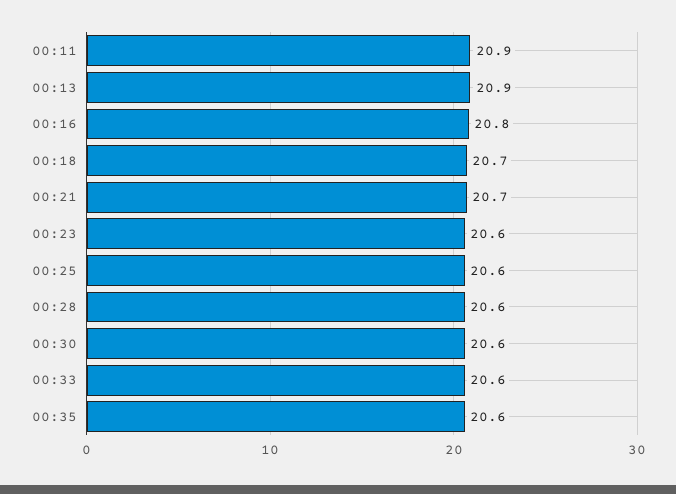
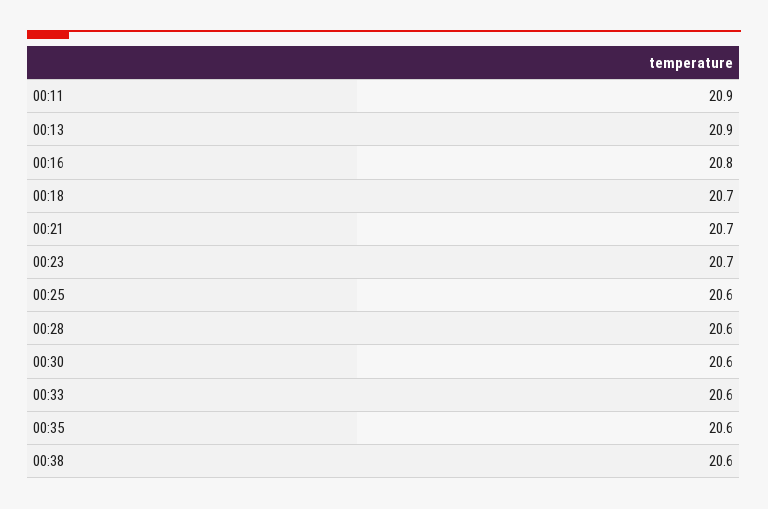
00:23: 20.6 -> 20.7
00:38: none -> 20.6

